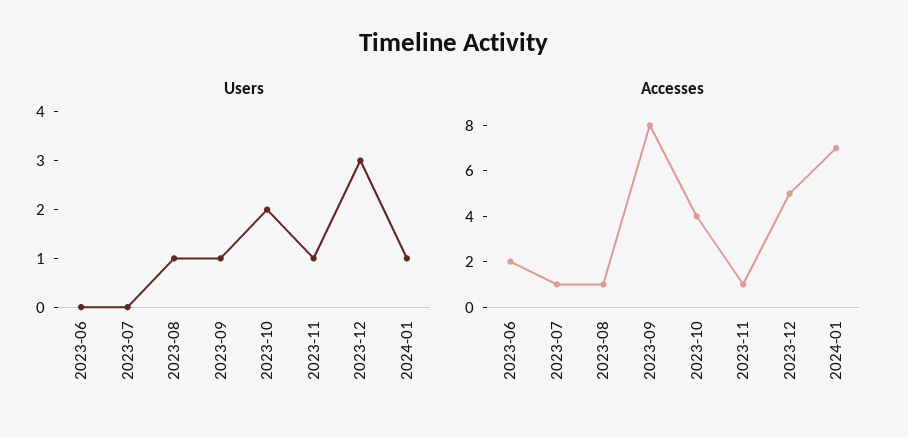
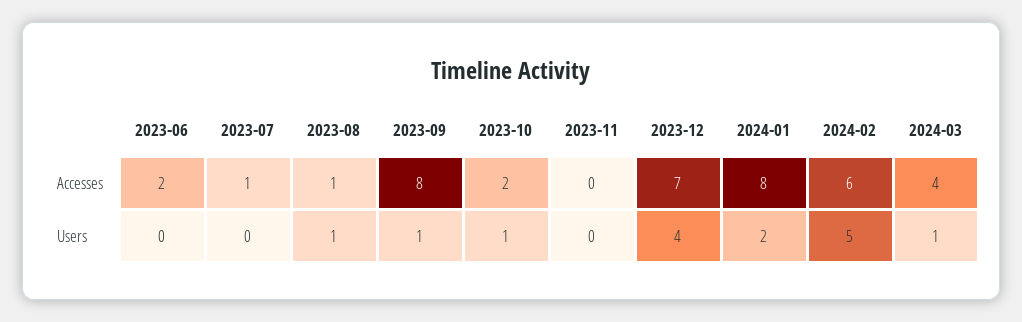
Users, 2023-10: 2 -> 1
Users, 2023-11: 1 -> 0
Users, 2023-12: 3 -> 4
Users, 2024-01: 1 -> 2
Accesses, 2023-10: 4 -> 2
Accesses, 2023-11: 1 -> 0
Accesses, 2023-12: 5 -> 7
Accesses, 2024-01: 7 -> 8
Accesses, 2024-02: none -> 6
Accesses, 2024-03: none -> 4
Users, 2024-02: none -> 5
Users, 2024-03: none -> 1

